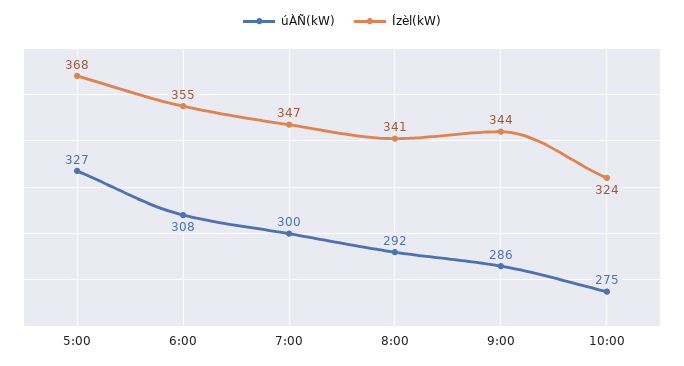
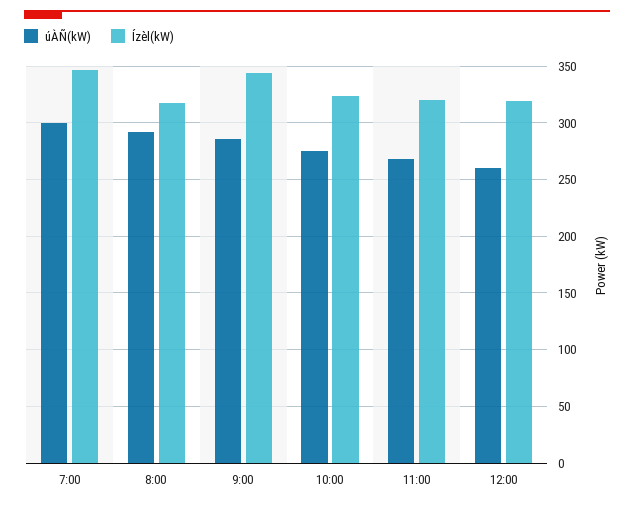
úÀÑ(kW), 5:00: 327 -> none
Ízèl(kW), 5:00: 368 -> none
úÀÑ(kW), 6:00: 308 -> none
Ízèl(kW), 6:00: 355 -> none
Ízèl(kW), 8:00: 341 -> 320
úÀÑ(kW), 11:00: none -> 270
Ízèl(kW), 11:00: none -> 320
úÀÑ(kW), 12:00: none -> 260
Ízèl(kW), 12:00: none -> 320

